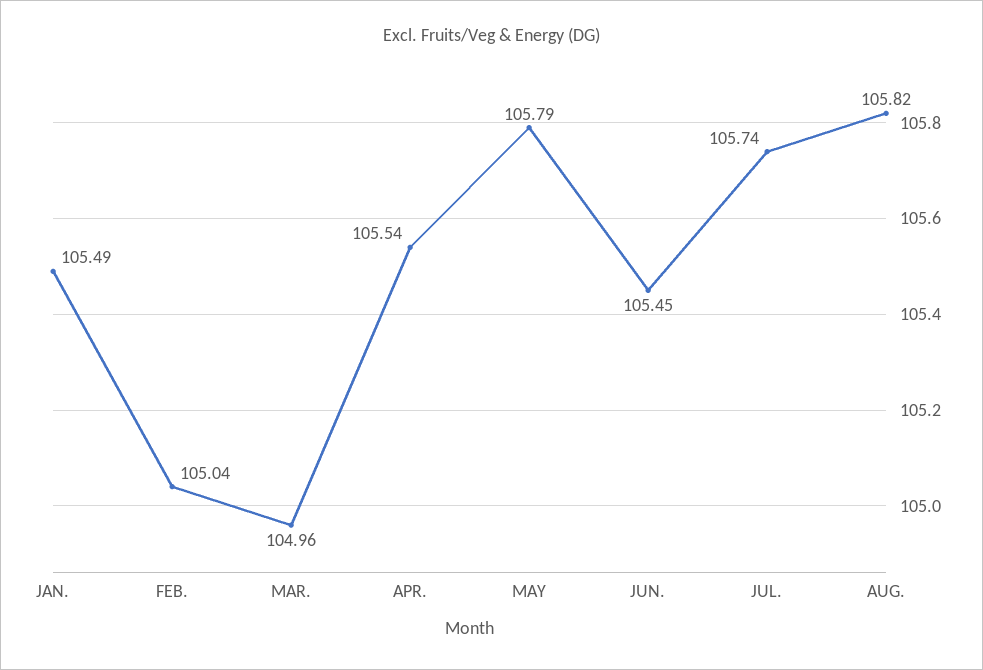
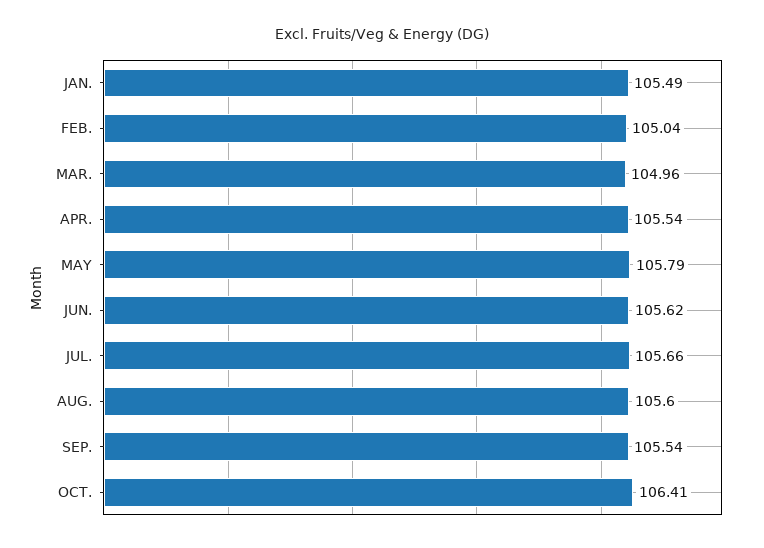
JUN.: 105.45 -> 105.62
JUL.: 105.74 -> 105.66
AUG.: 105.82 -> 105.6
SEP.: none -> 105.54
OCT.: none -> 106.41

